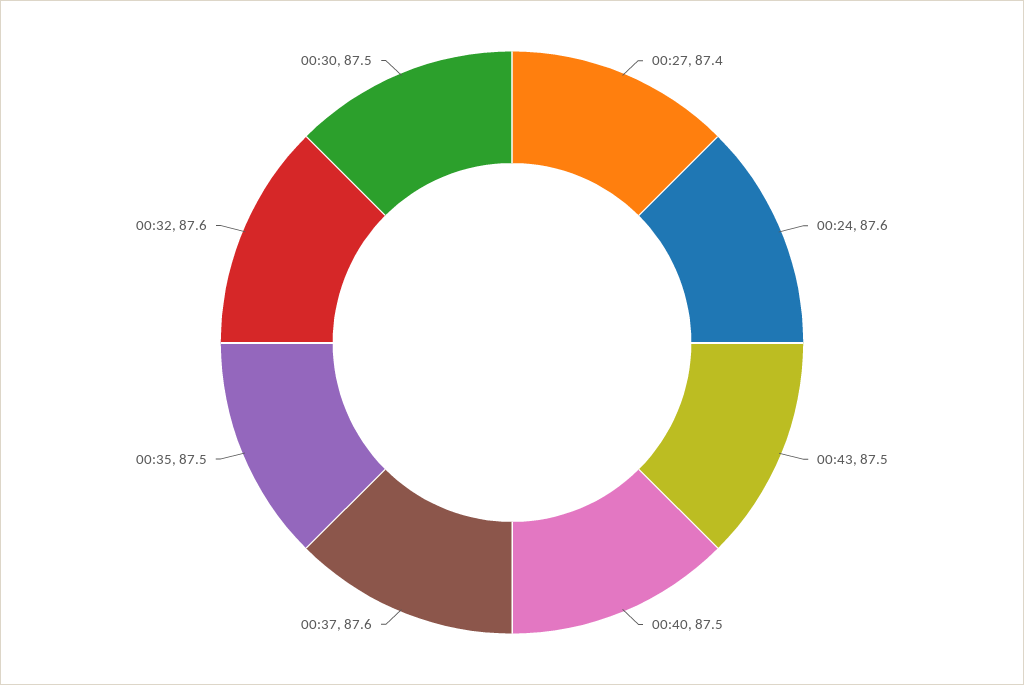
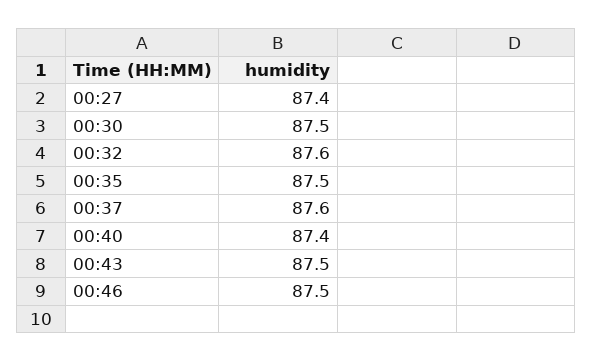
00:24: 87.6 -> none
00:40: 87.5 -> 87.4
00:46: none -> 87.5

